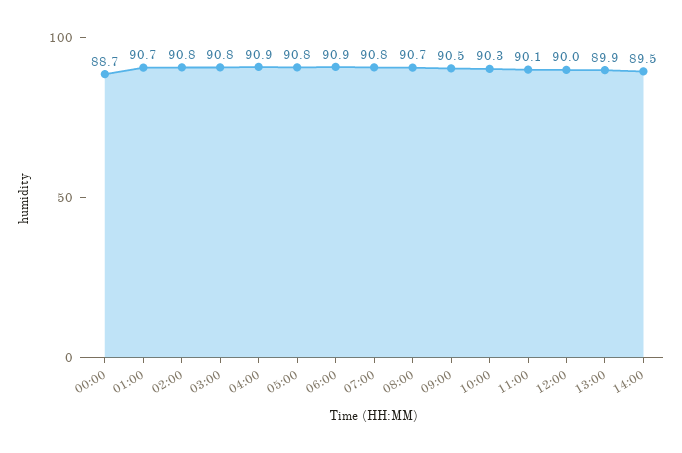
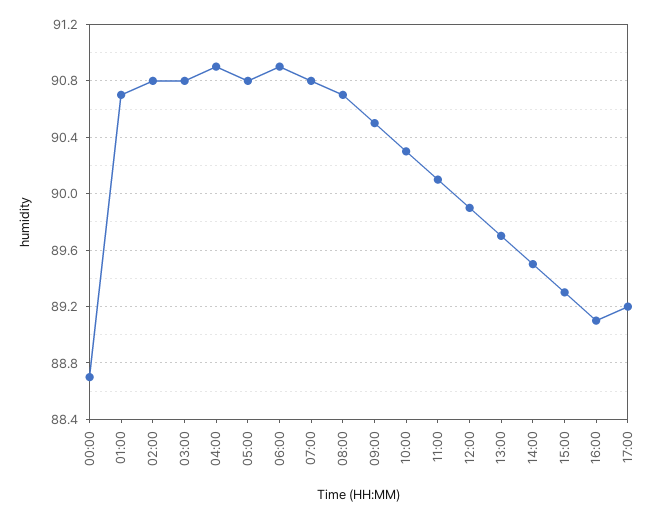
12:00: 90 -> 89.9
13:00: 89.9 -> 89.7
15:00: none -> 89.3
16:00: none -> 89.1
17:00: none -> 89.2

